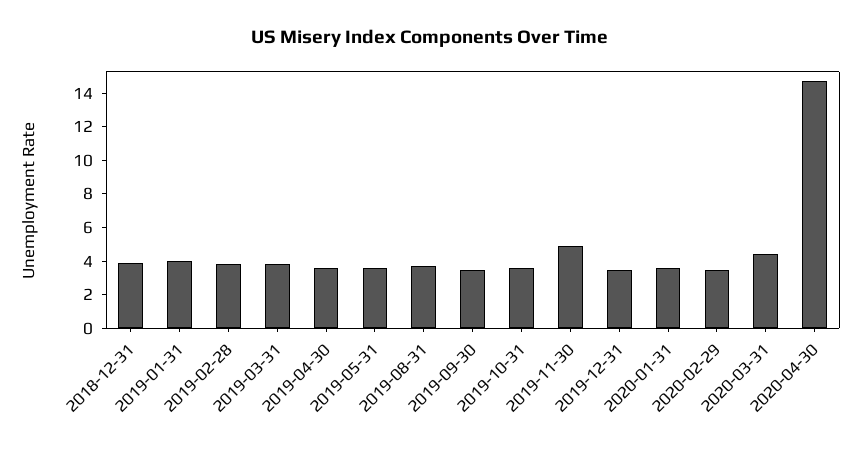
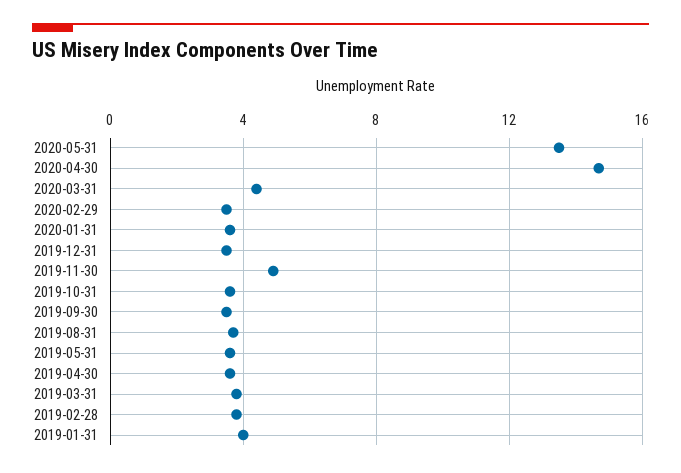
2018-12-31: 4 -> none
2020-05-31: none -> 13.5

